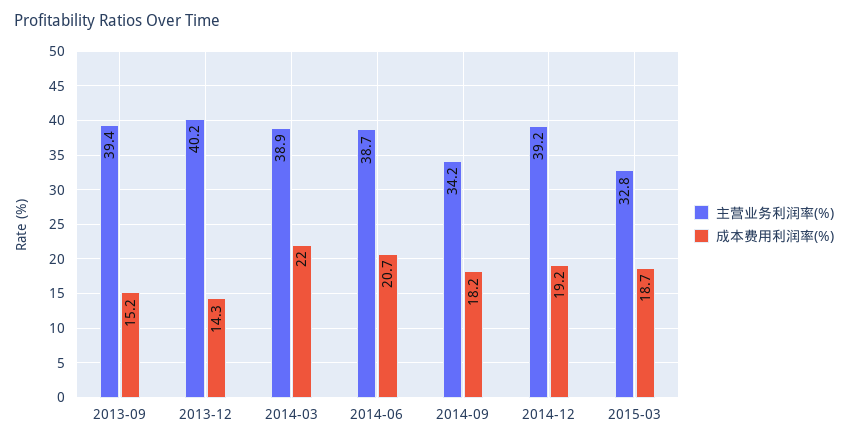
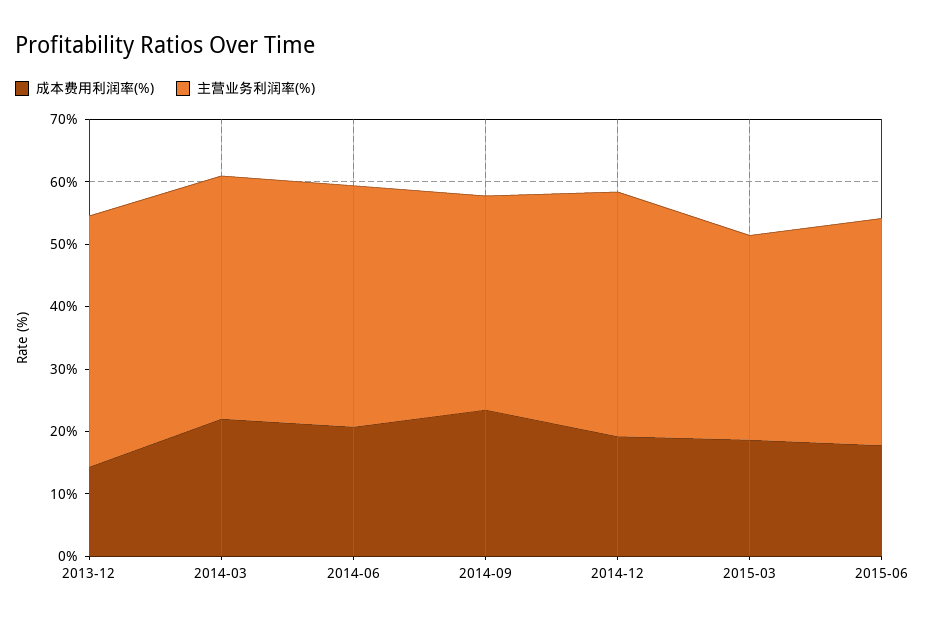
主营业务利润率(%), 2013-09: 39.4 -> none
成本费用利润率(%), 2013-09: 15.2 -> none
成本费用利润率(%), 2014-09: 18.2 -> 24
成本费用利润率(%), 2015-06: none -> 18
主营业务利润率(%), 2015-06: none -> 36

